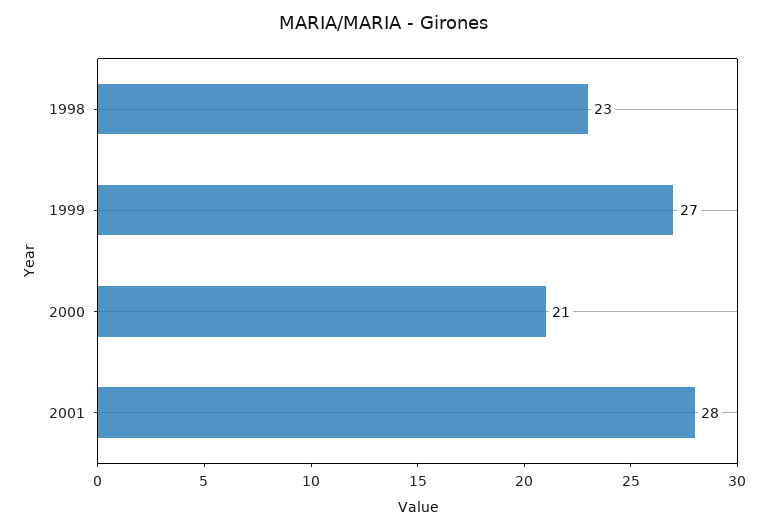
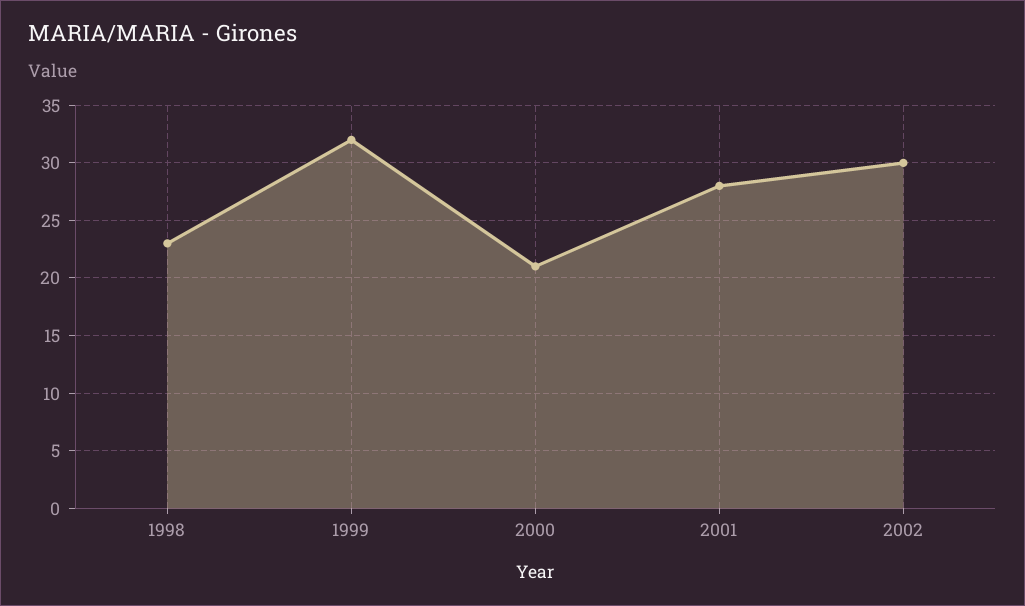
1999: 27 -> 32
2002: none -> 30

